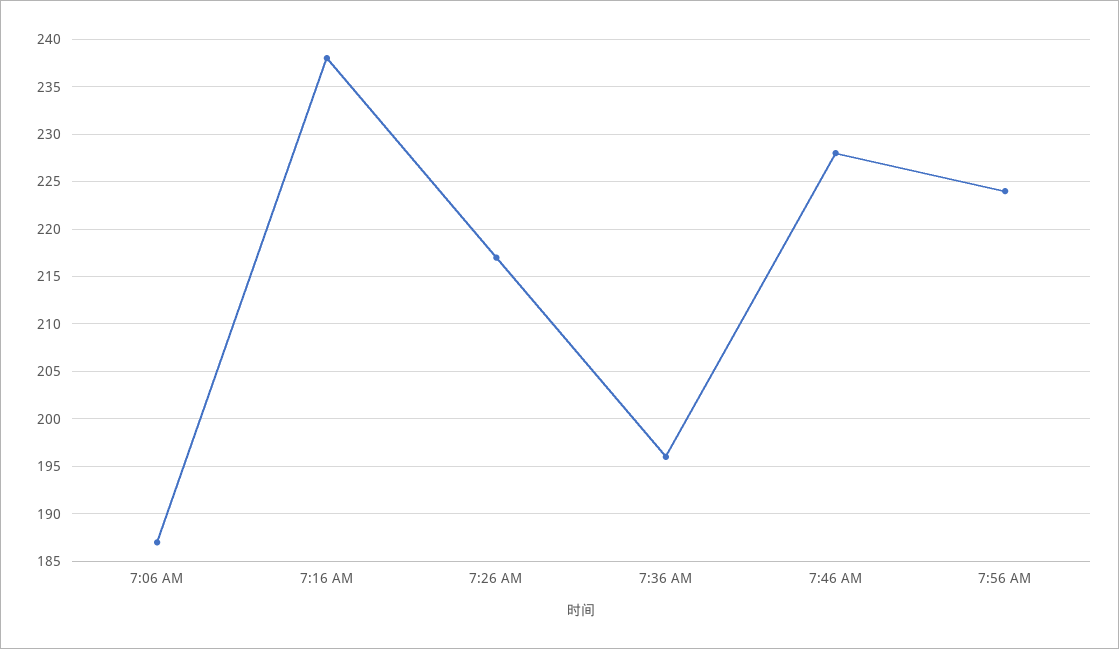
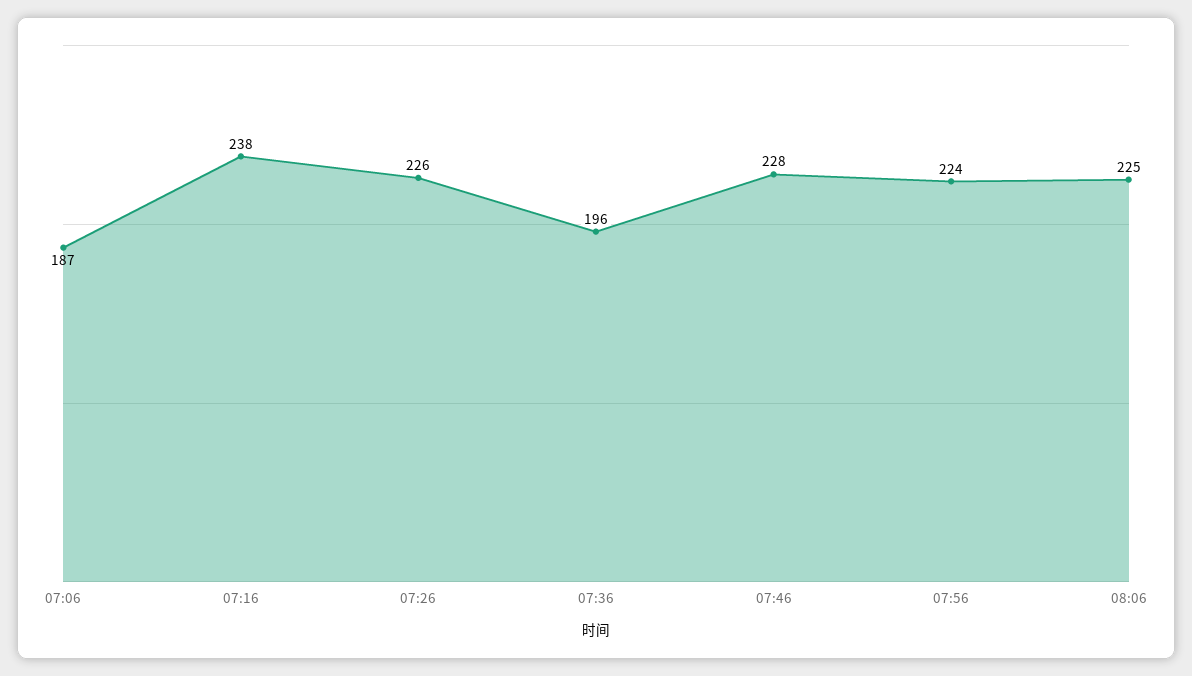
7:26 AM: 217 -> 226
08:06: none -> 225

